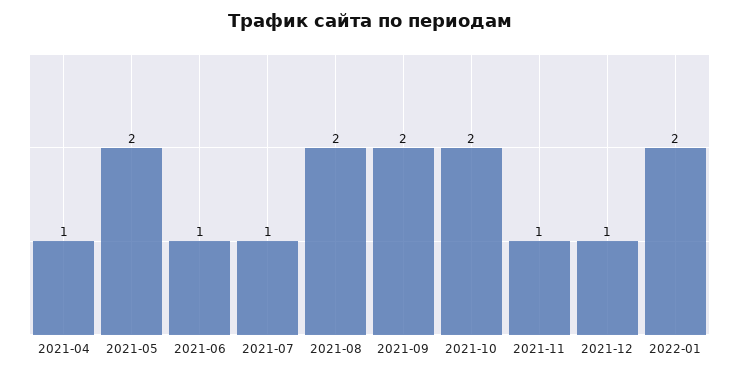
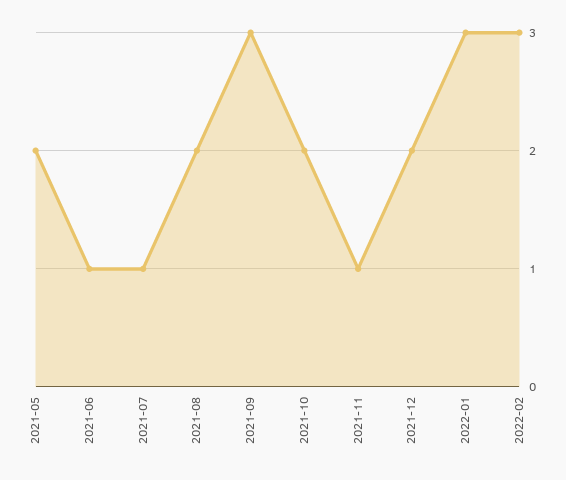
2021-04: 1 -> none
2021-09: 2 -> 3
2021-12: 1 -> 2
2022-01: 2 -> 3
2022-02: none -> 3

